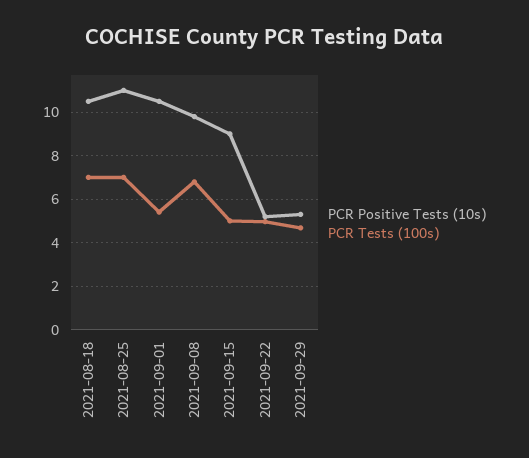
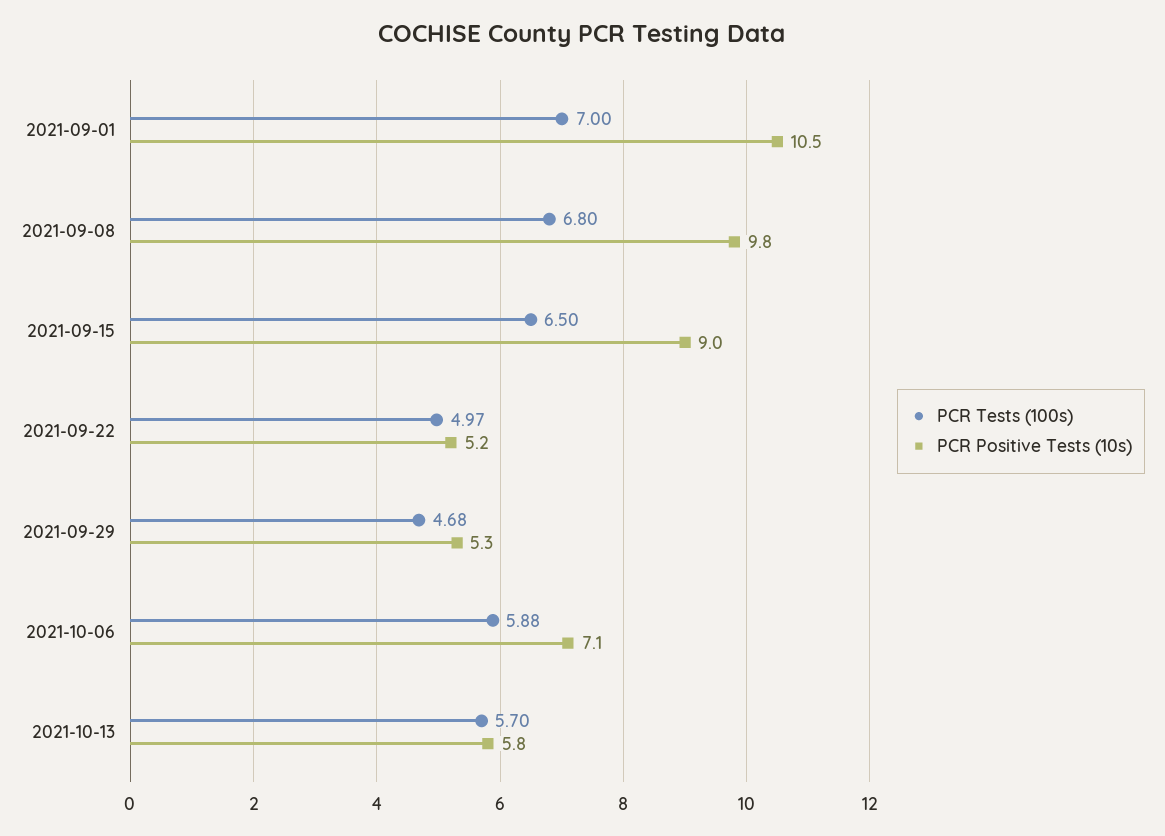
PCR Positive Tests (10s), 2021-08-18: 10.5 -> none
PCR Tests (100s), 2021-08-18: 7 -> none
PCR Positive Tests (10s), 2021-08-25: 11 -> none
PCR Tests (100s), 2021-08-25: 7 -> none
PCR Tests (100s), 2021-09-01: 5.5 -> 7
PCR Tests (100s), 2021-09-15: 5 -> 6.5
PCR Tests (100s), 2021-10-06: none -> 5.88
PCR Positive Tests (10s), 2021-10-06: none -> 7.1
PCR Tests (100s), 2021-10-13: none -> 5.7
PCR Positive Tests (10s), 2021-10-13: none -> 5.8

